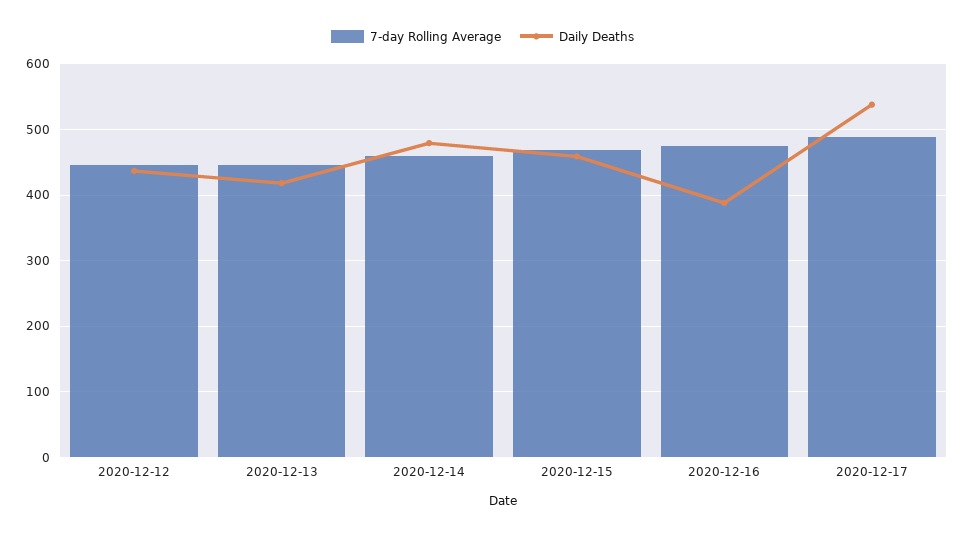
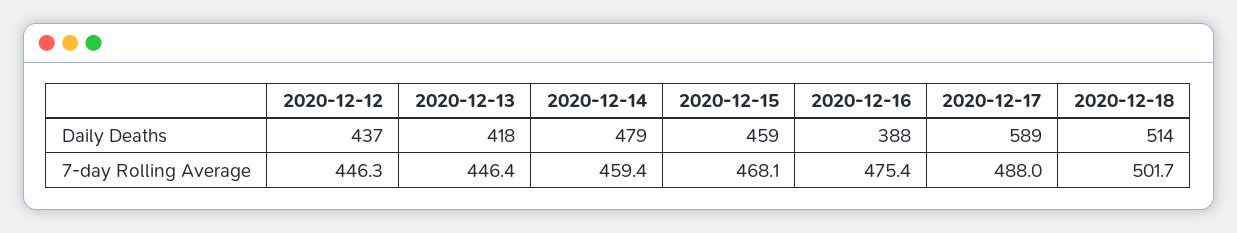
Daily Deaths, 2020-12-17: 540 -> 589
Daily Deaths, 2020-12-18: none -> 514
7-day Rolling Average, 2020-12-18: none -> 501.7

